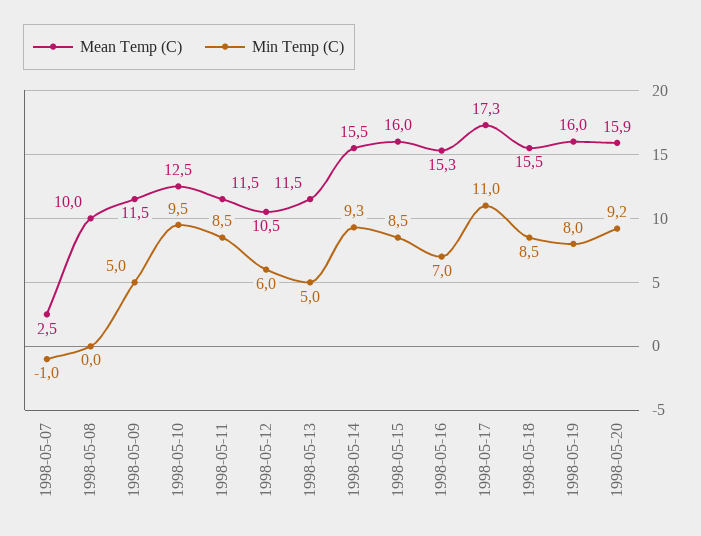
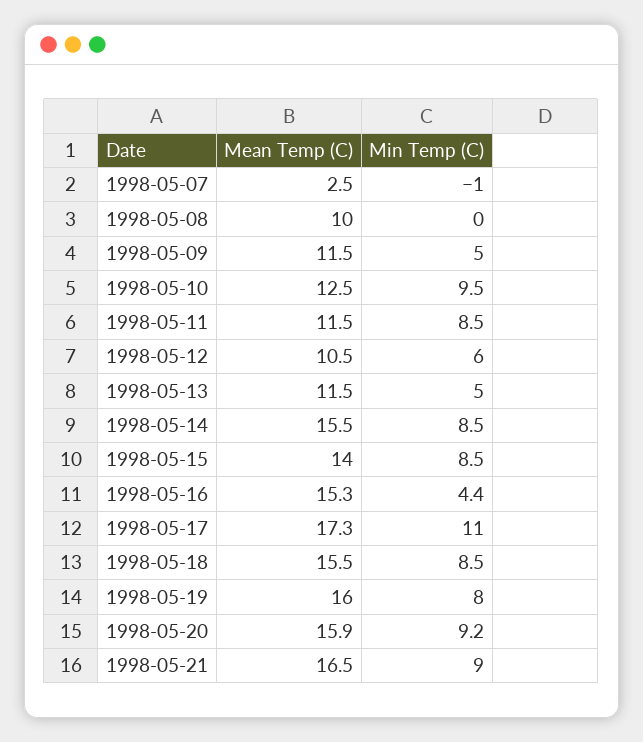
Min Temp (C), 1998-05-14: 9.3 -> 8.5
Mean Temp (C), 1998-05-15: 16 -> 14
Min Temp (C), 1998-05-16: 7 -> 4.4
Mean Temp (C), 1998-05-21: none -> 16.5
Min Temp (C), 1998-05-21: none -> 9

